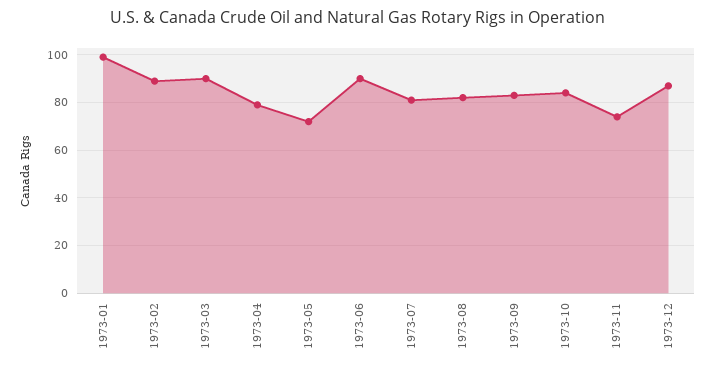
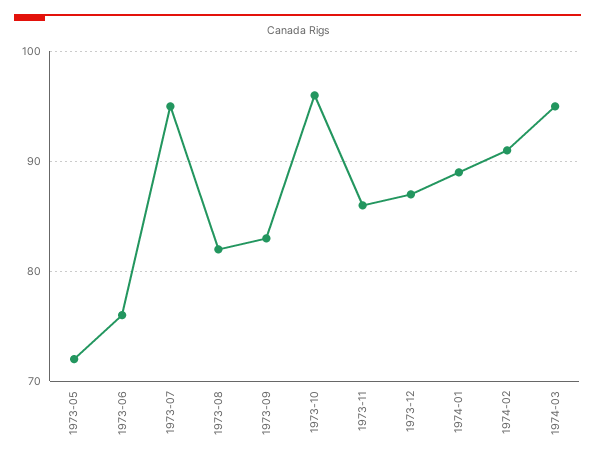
1973-01: 100 -> none
1973-02: 90 -> none
1973-03: 90 -> none
1973-04: 80 -> none
1973-06: 90 -> 76
1973-07: 80 -> 95
1973-10: 85 -> 96
1973-11: 75 -> 86
1974-01: none -> 89
1974-02: none -> 91
1974-03: none -> 95

